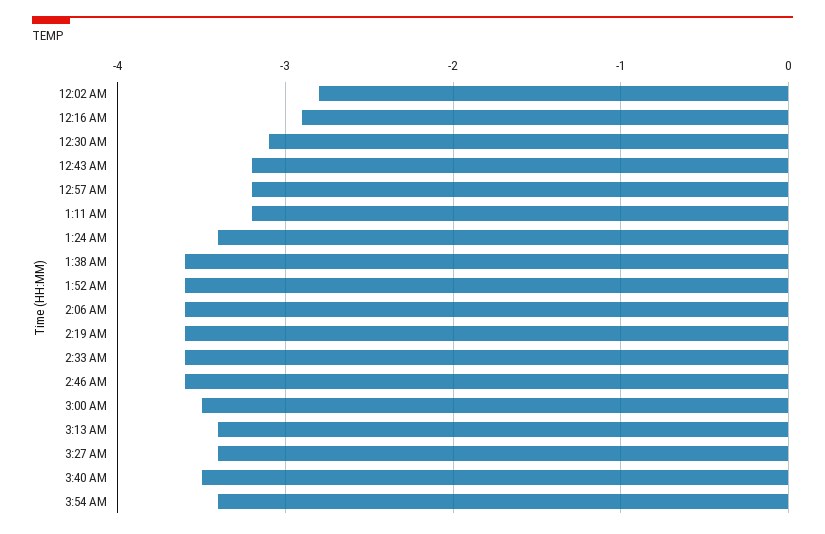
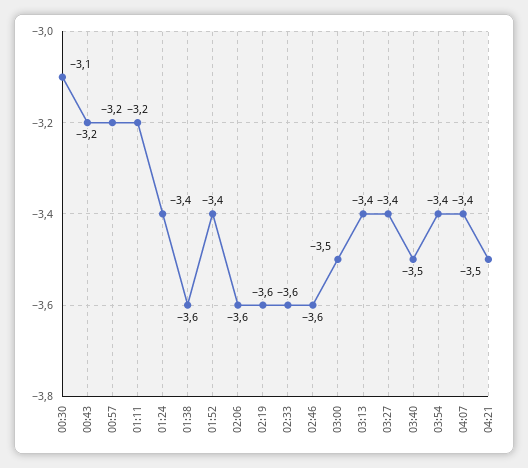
12:02 AM: -2.8 -> none
12:16 AM: -2.9 -> none
1:52 AM: -3.6 -> -3.4
04:07: none -> -3.4
04:21: none -> -3.5

